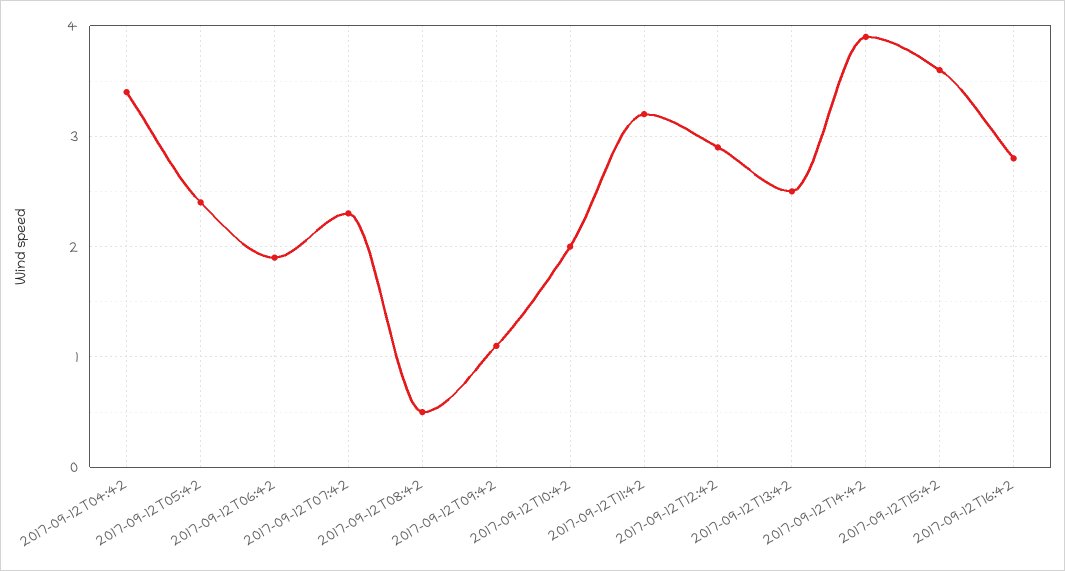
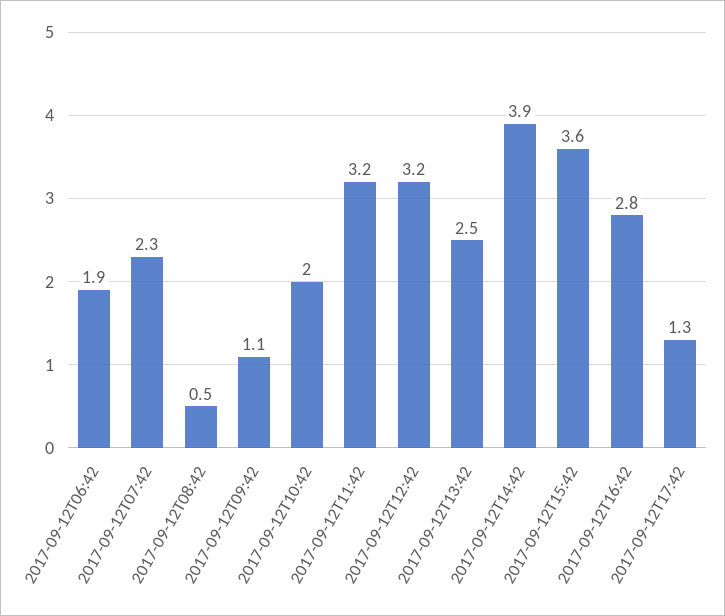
2017-09-12T04:42: 3.4 -> none
2017-09-12T05:42: 2.4 -> none
2017-09-12T12:42: 2.9 -> 3.2
2017-09-12T17:42: none -> 1.3

